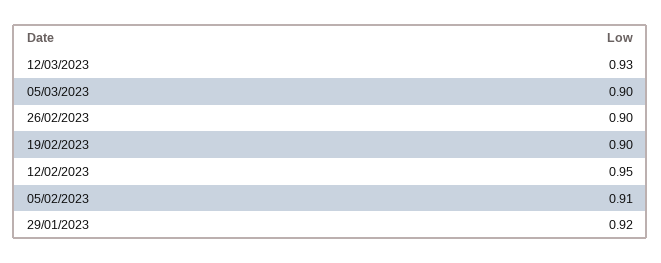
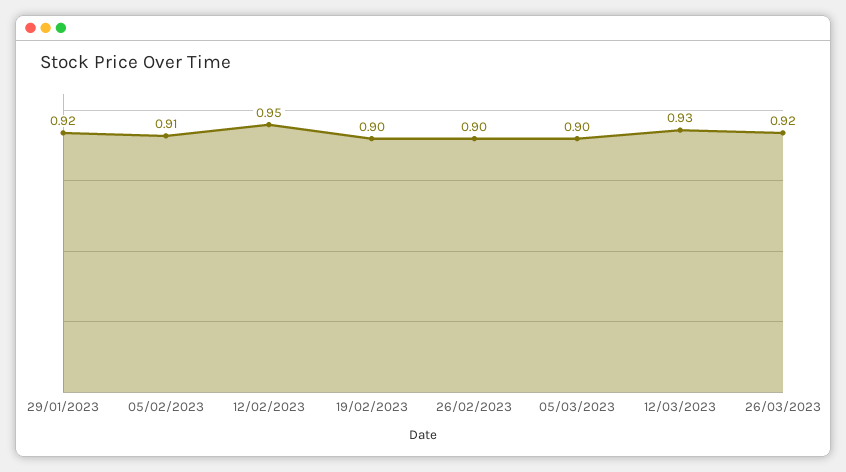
26/03/2023: none -> 0.92

